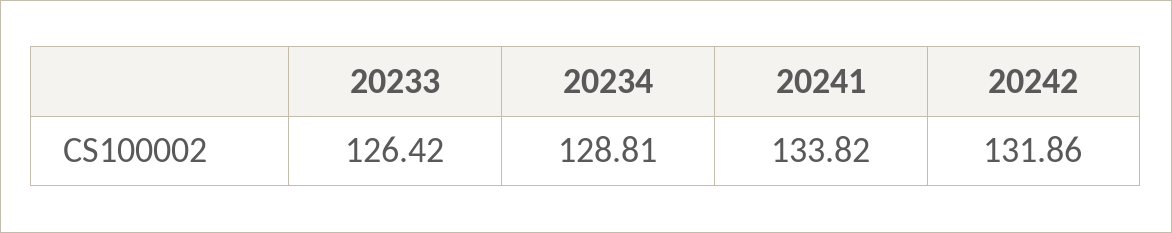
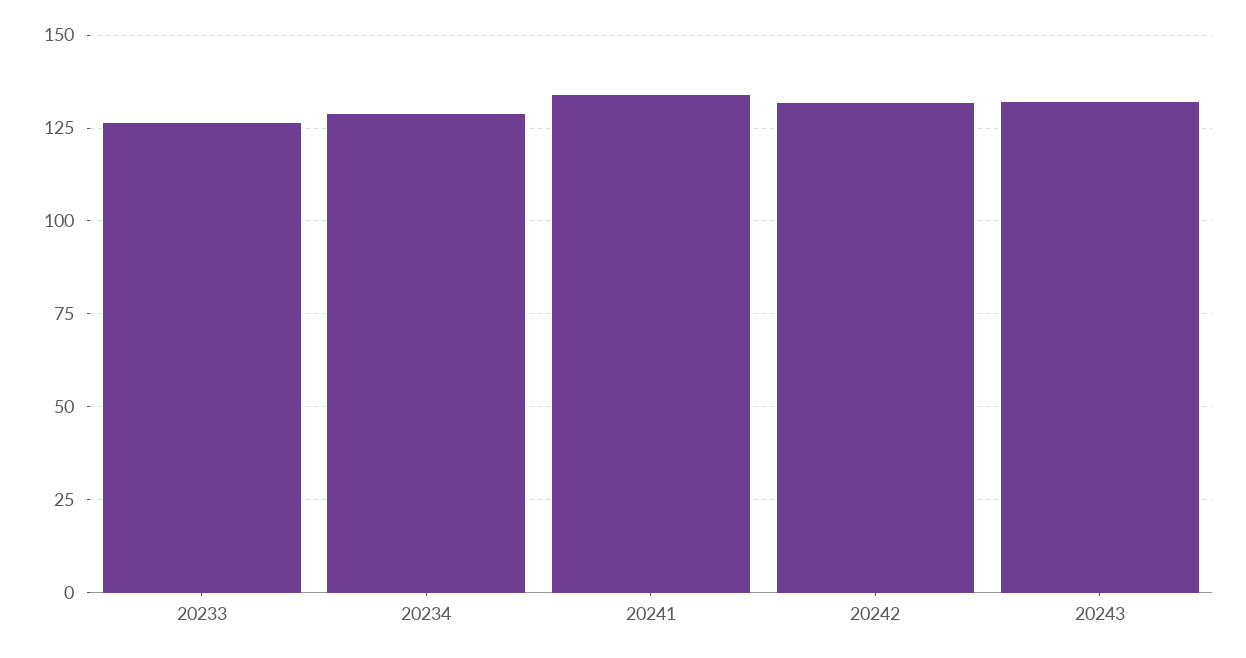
20243: none -> 132.5

